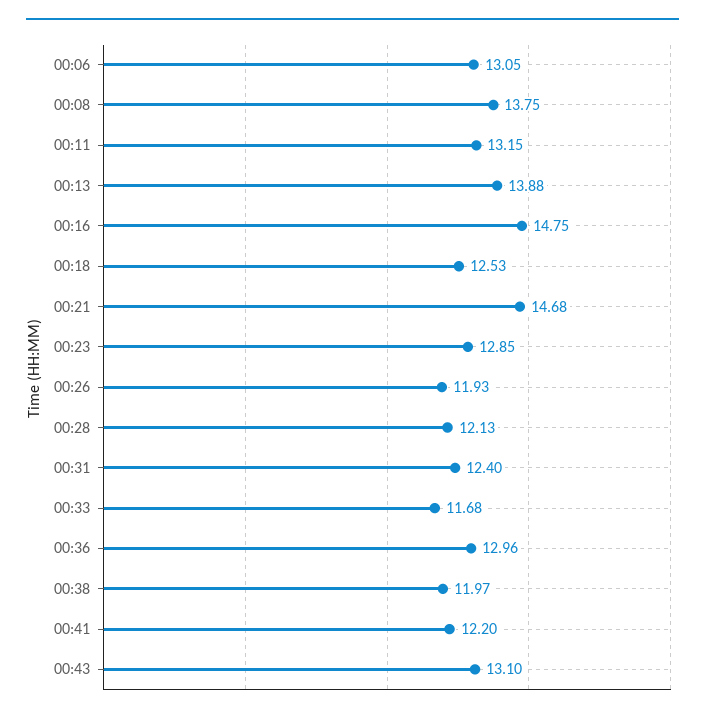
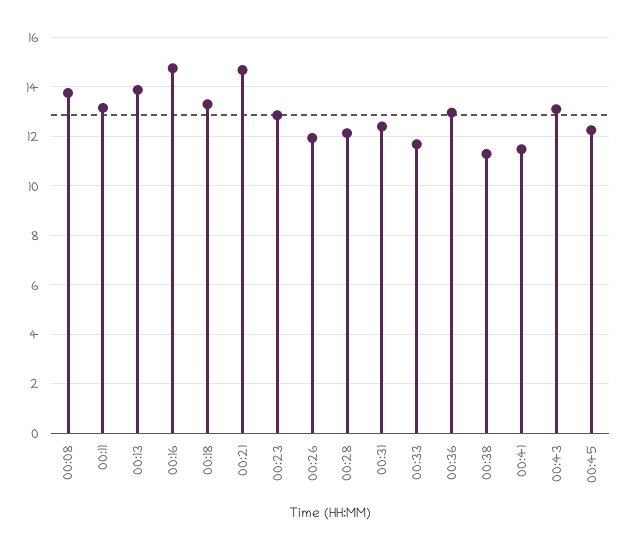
00:06: 13.05 -> none
00:18: 12.53 -> 13.25
00:38: 11.97 -> 11.25
00:41: 12.2 -> 11.5
00:45: none -> 12.25

